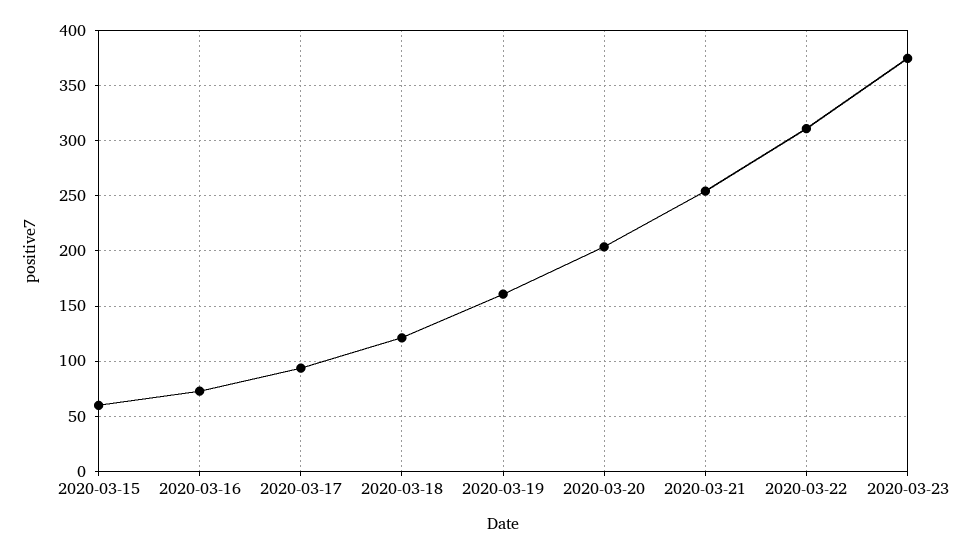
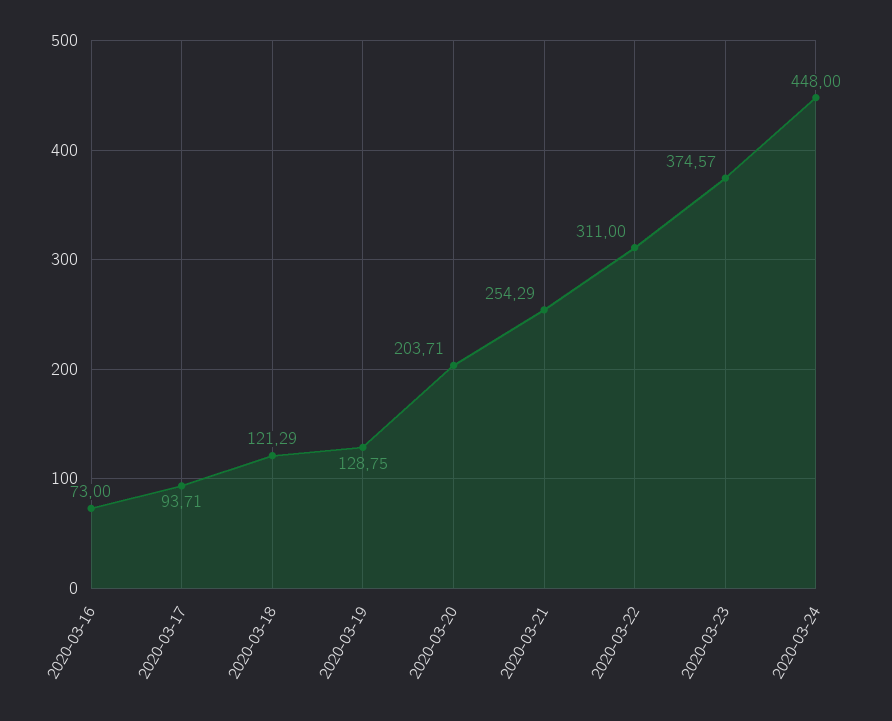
2020-03-15: 60 -> none
2020-03-19: 160 -> 128.75
2020-03-24: none -> 448

